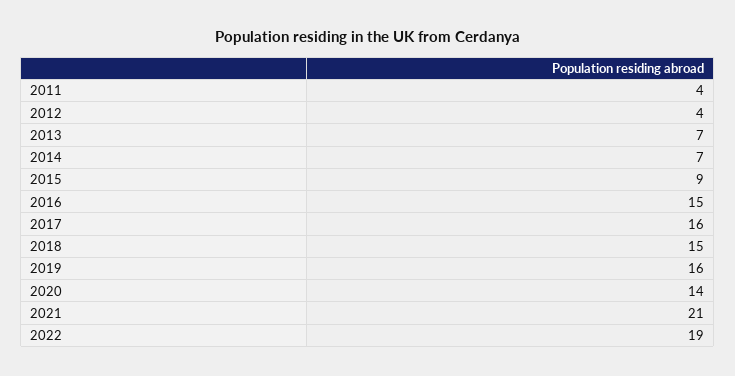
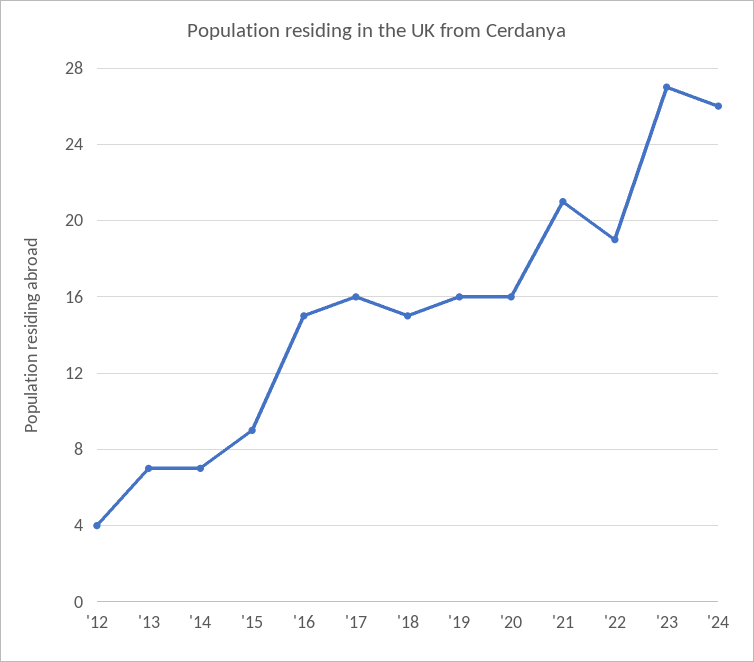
2011: 4 -> none
2020: 14 -> 16
'23: none -> 27
'24: none -> 26

